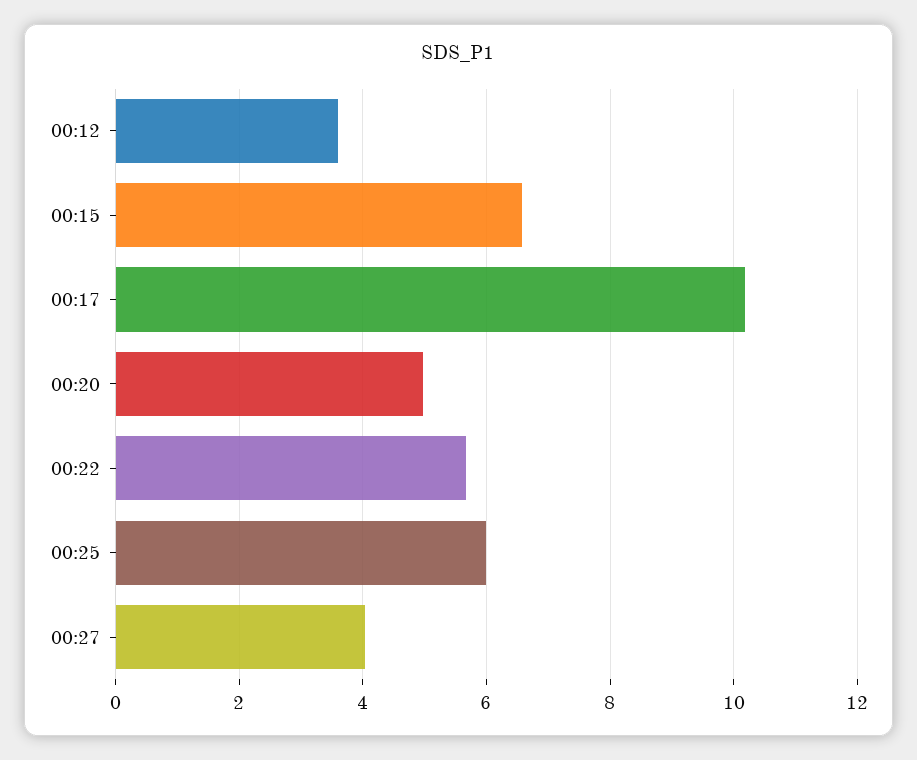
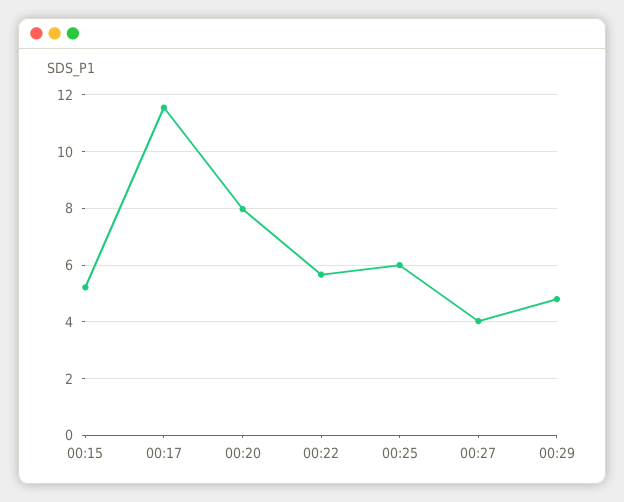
00:12: 3.6 -> none
00:15: 6.6 -> 5.25
00:17: 10.2 -> 11.5
00:20: 5 -> 8
00:29: none -> 4.75

